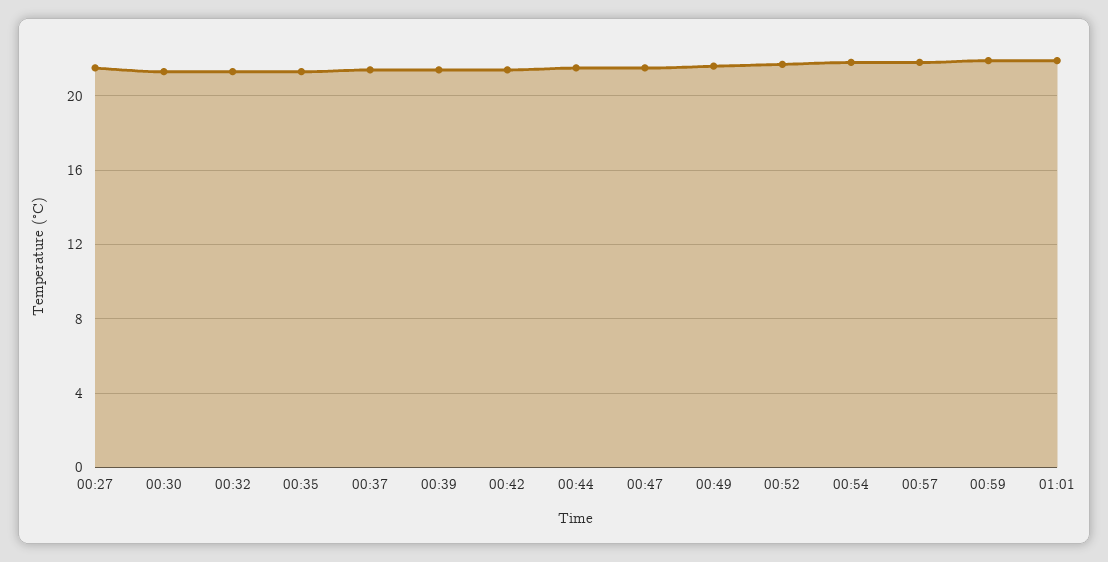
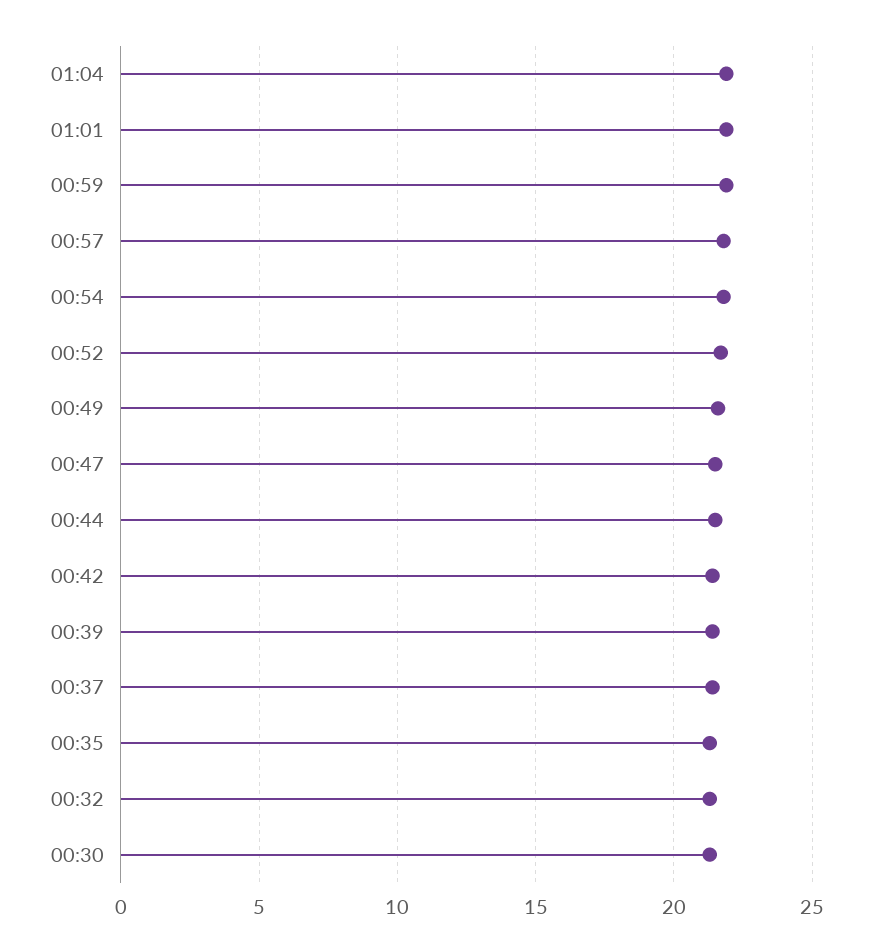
00:27: 21.5 -> none
01:04: none -> 22

